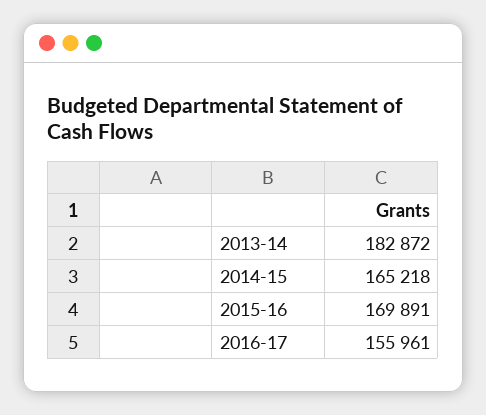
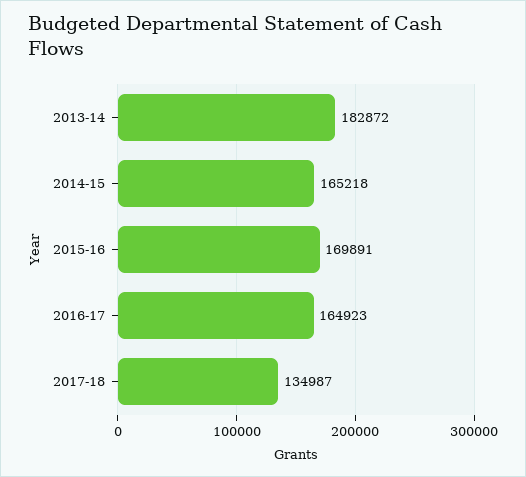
2016-17: 155961 -> 164923
2017-18: none -> 134987

